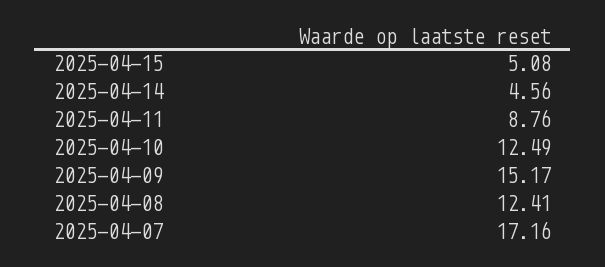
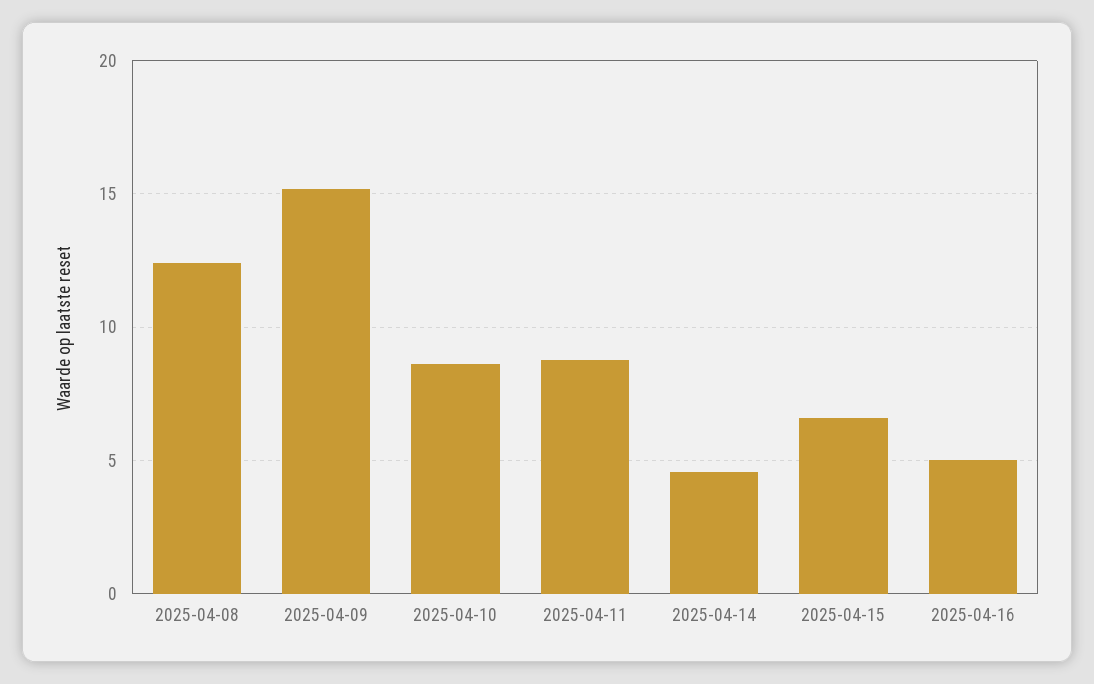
2025-04-15: 5.08 -> 6.5
2025-04-10: 12.49 -> 8.5
2025-04-07: 17.16 -> none
2025-04-16: none -> 5

